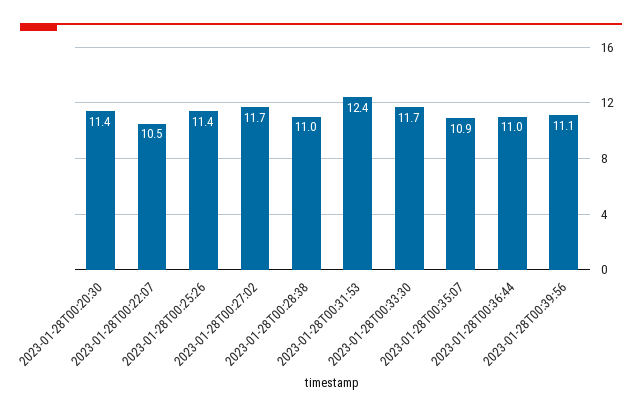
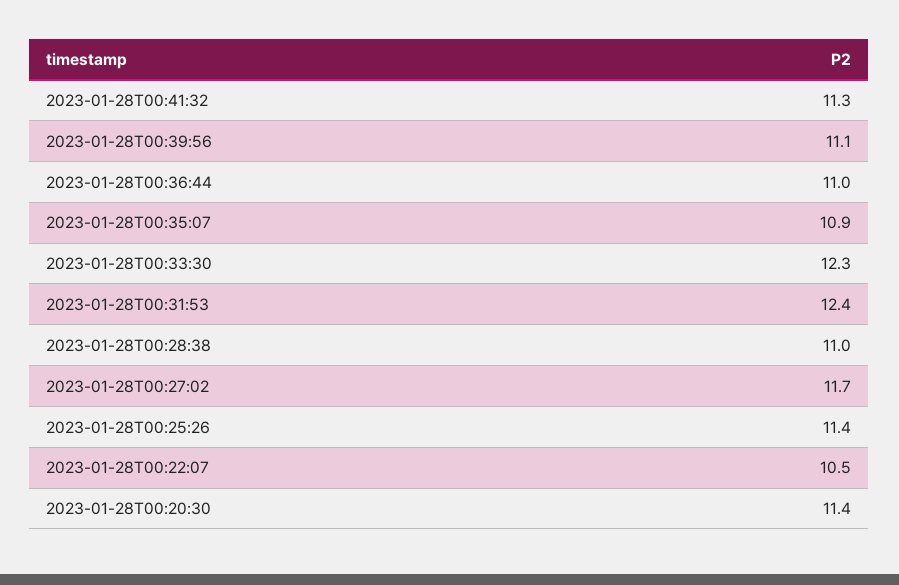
2023-01-28T00:33:30: 11.7 -> 12.3
2023-01-28T00:41:32: none -> 11.3

